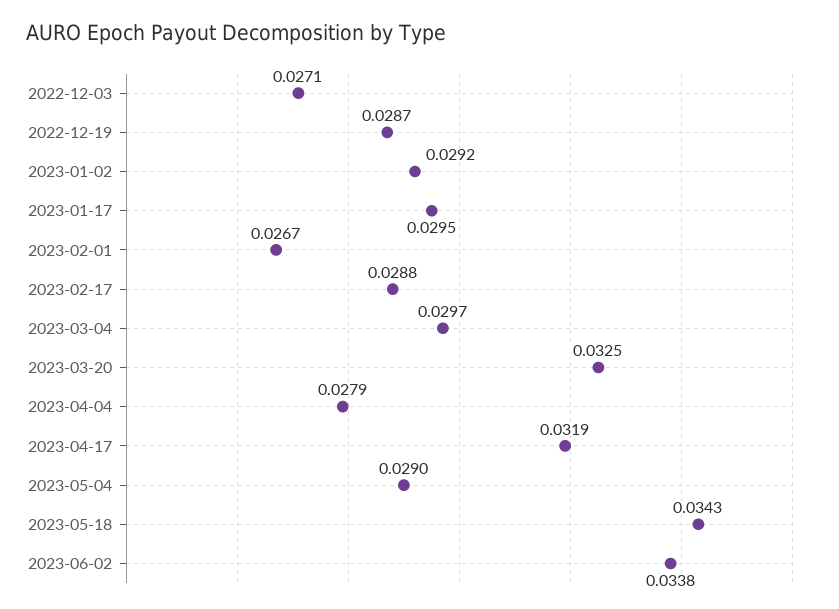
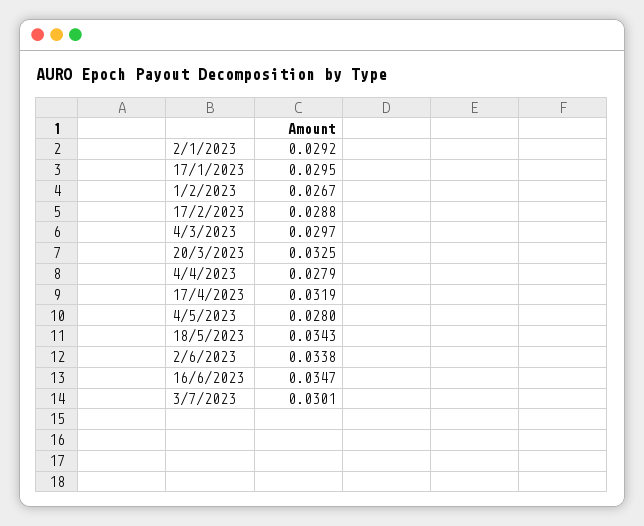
2022-12-03: 0.0271 -> none
2022-12-19: 0.0287 -> none
2023-05-04: 0.029 -> 0.028
16/6/2023: none -> 0.0347
3/7/2023: none -> 0.0301

